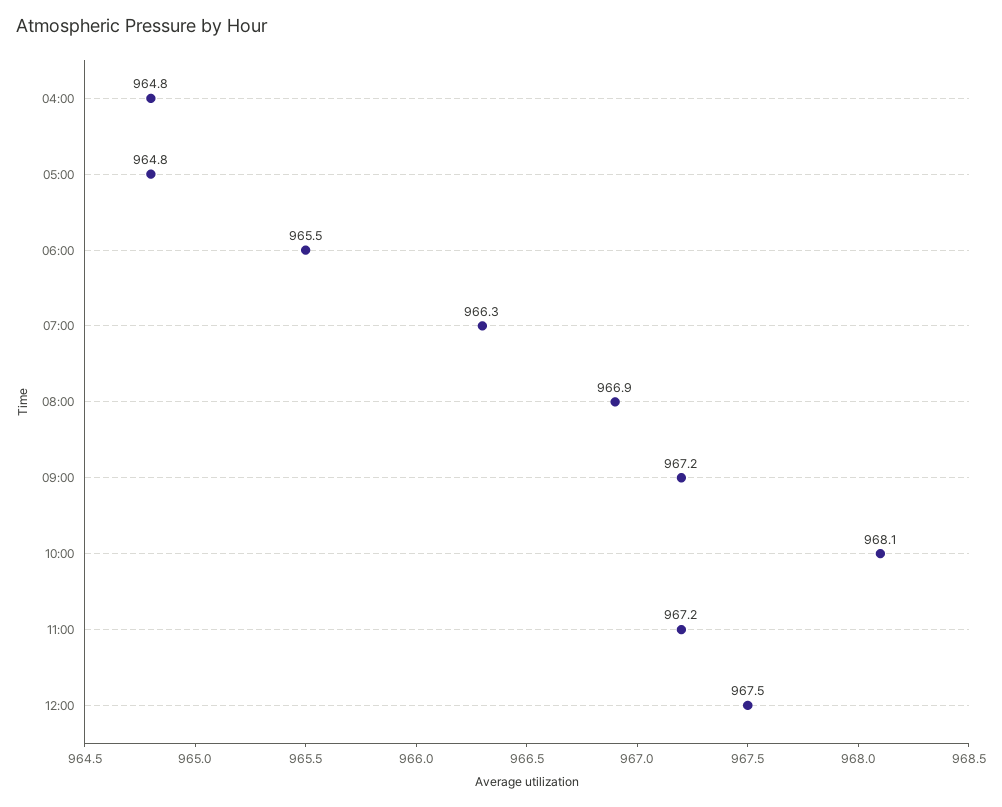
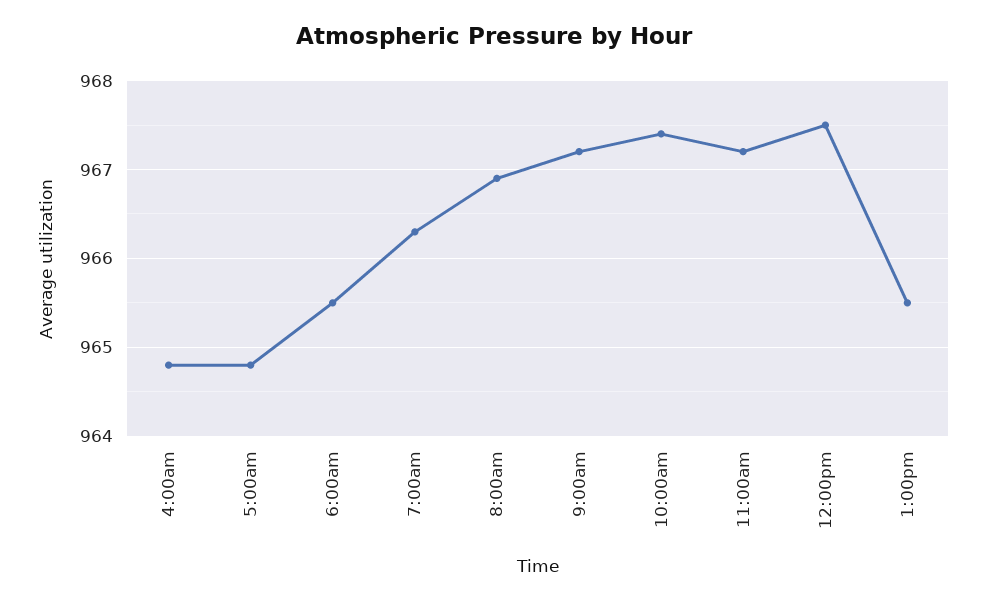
10:00: 968.1 -> 967.4
1:00pm: none -> 965.5

